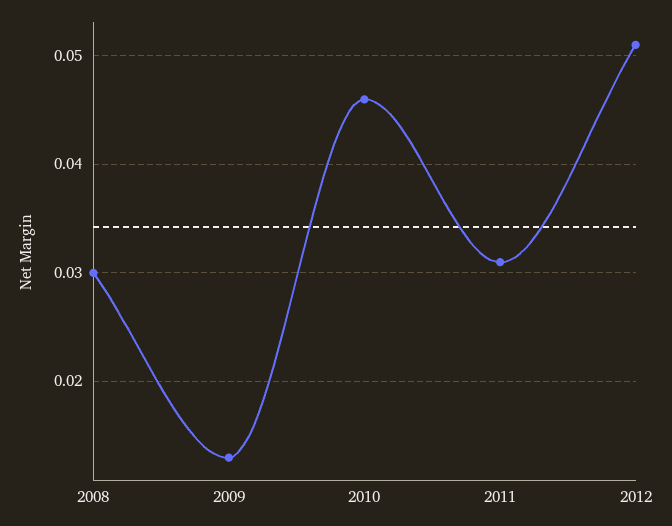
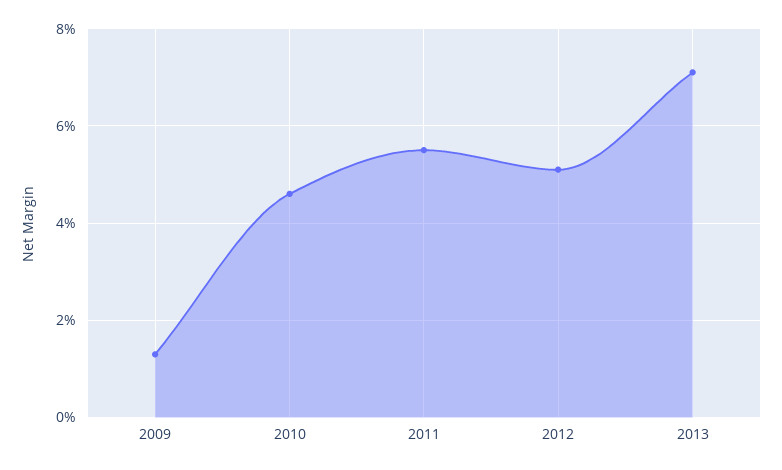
2008: 0.03 -> none
2011: 0.031 -> 0.055
2013: none -> 0.07

